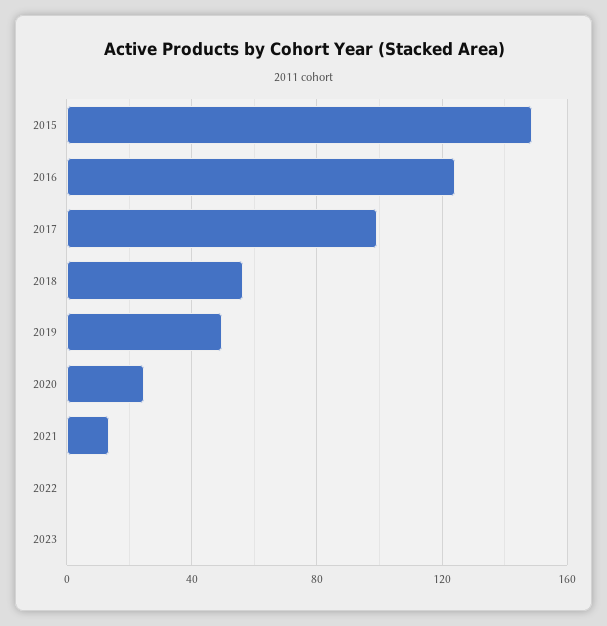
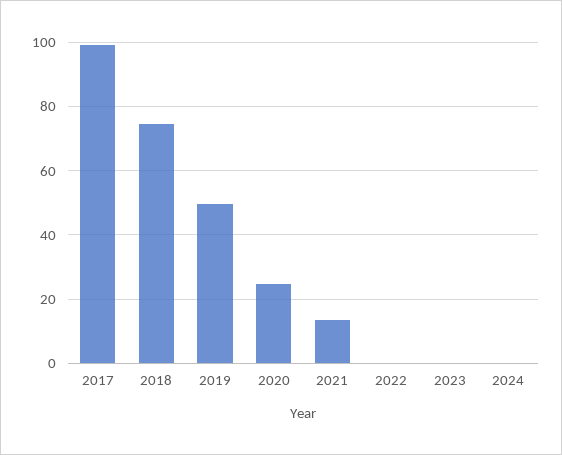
2015: 150 -> none
2016: 125 -> none
2018: 55 -> 74
2024: none -> 0

